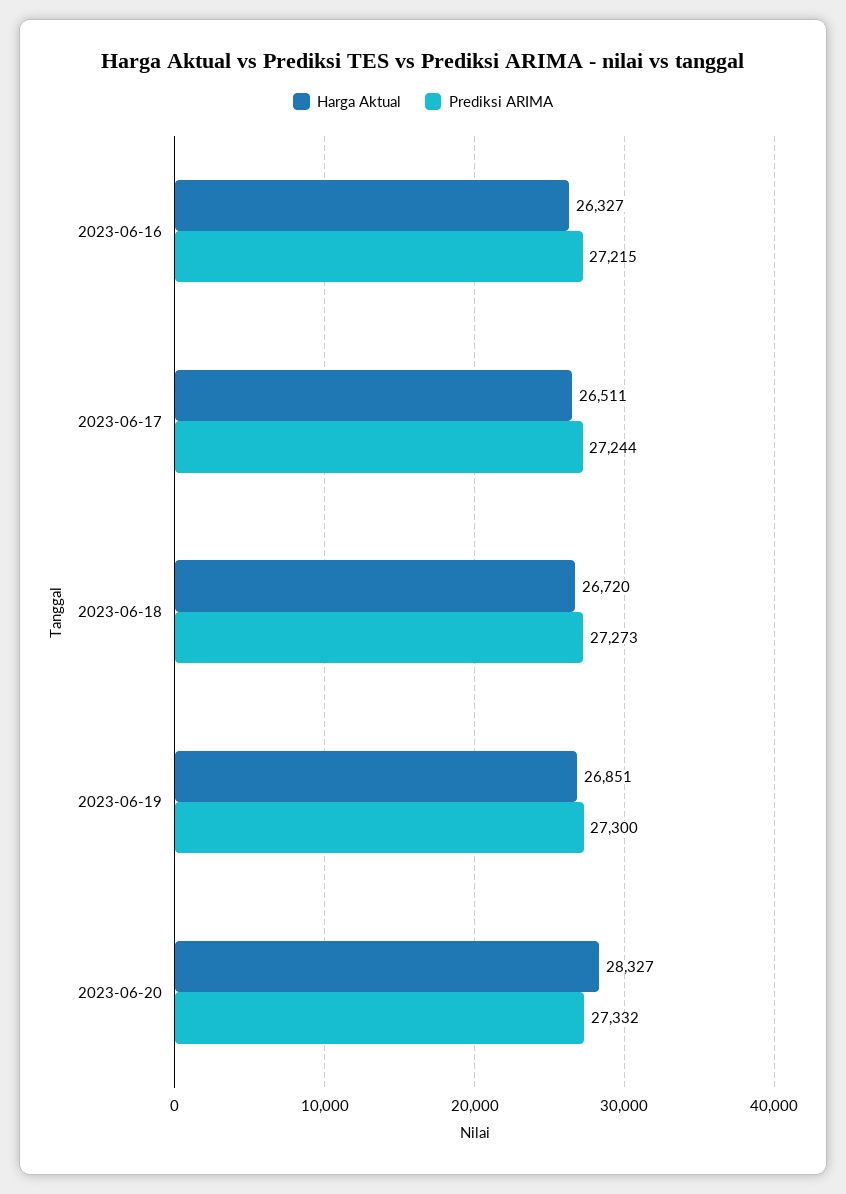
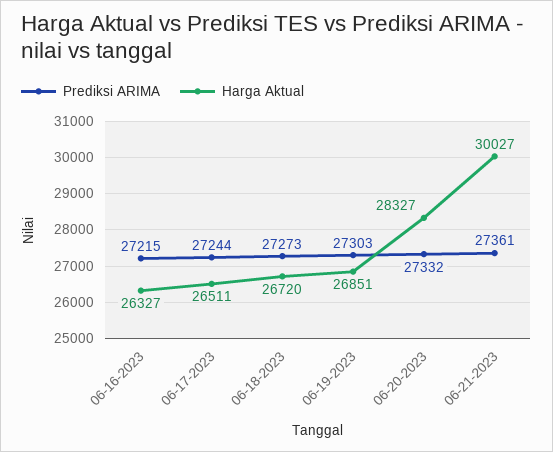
Prediksi ARIMA, 2023-06-19: 27300 -> 27303
Prediksi ARIMA, 06-21-2023: none -> 27361
Harga Aktual, 06-21-2023: none -> 30027

